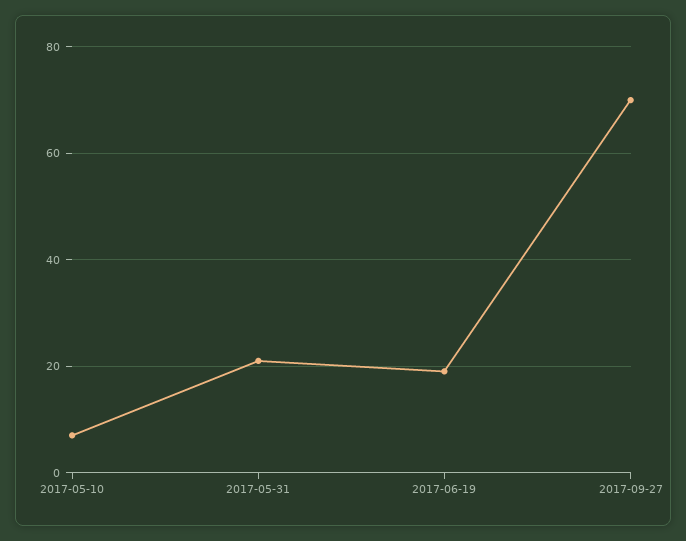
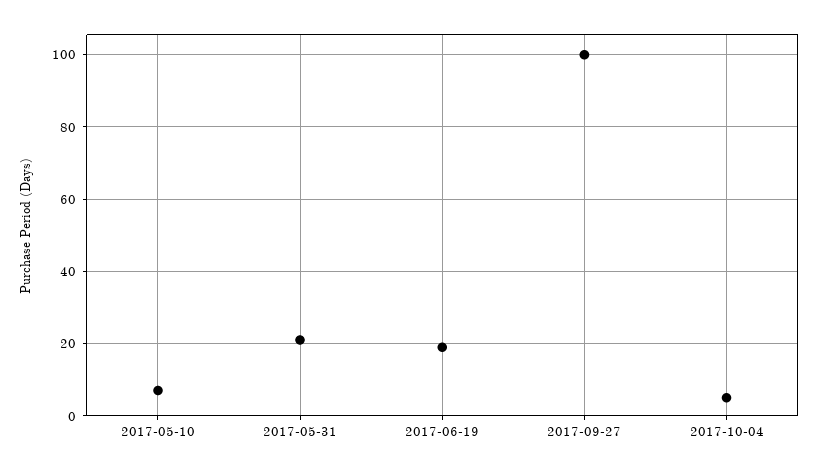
2017-09-27: 70 -> 100
2017-10-04: none -> 5

